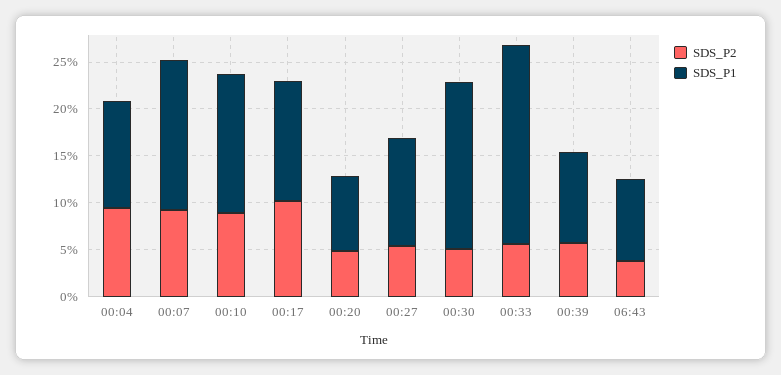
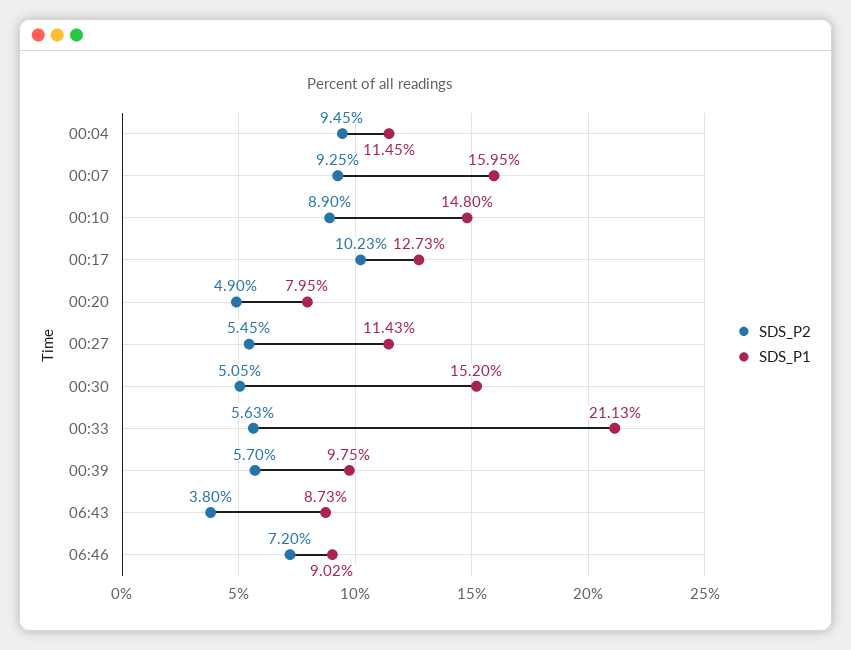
SDS_P1, 00:30: 18 -> 15.2
SDS_P2, 06:46: none -> 7.2
SDS_P1, 06:46: none -> 9.02

